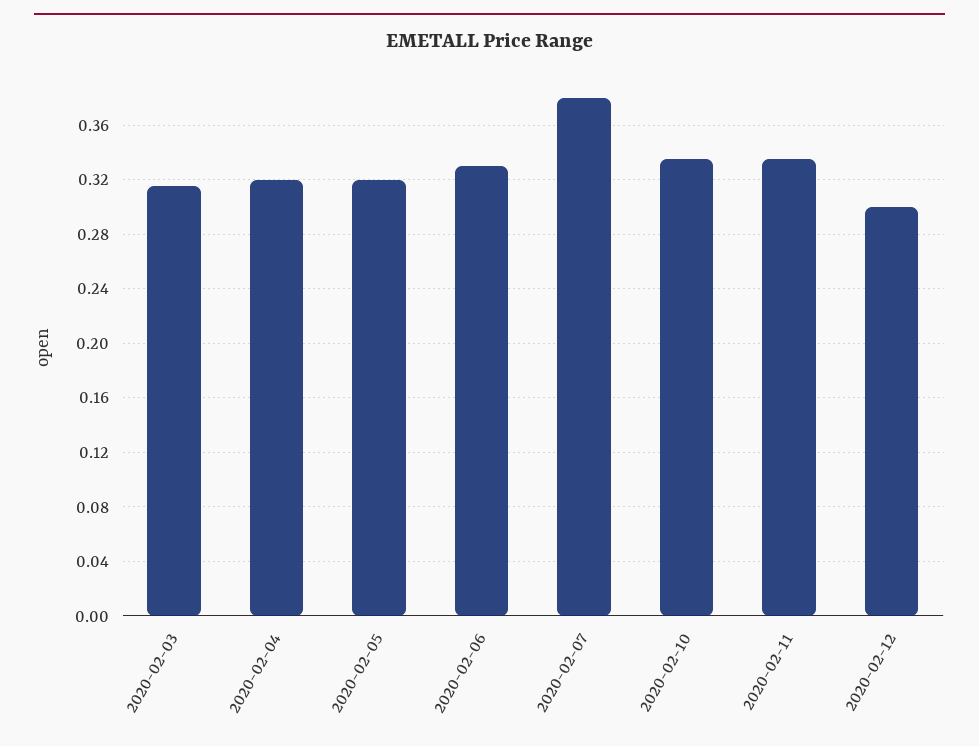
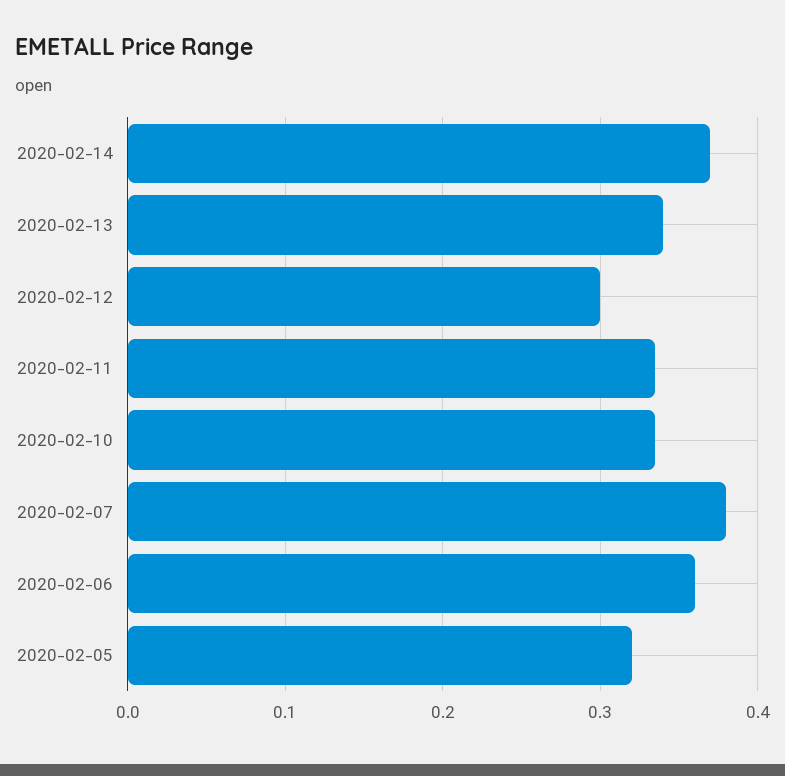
2020-02-03: 0.315 -> none
2020-02-04: 0.32 -> none
2020-02-06: 0.33 -> 0.36
2020-02-14: none -> 0.37
2020-02-13: none -> 0.34

